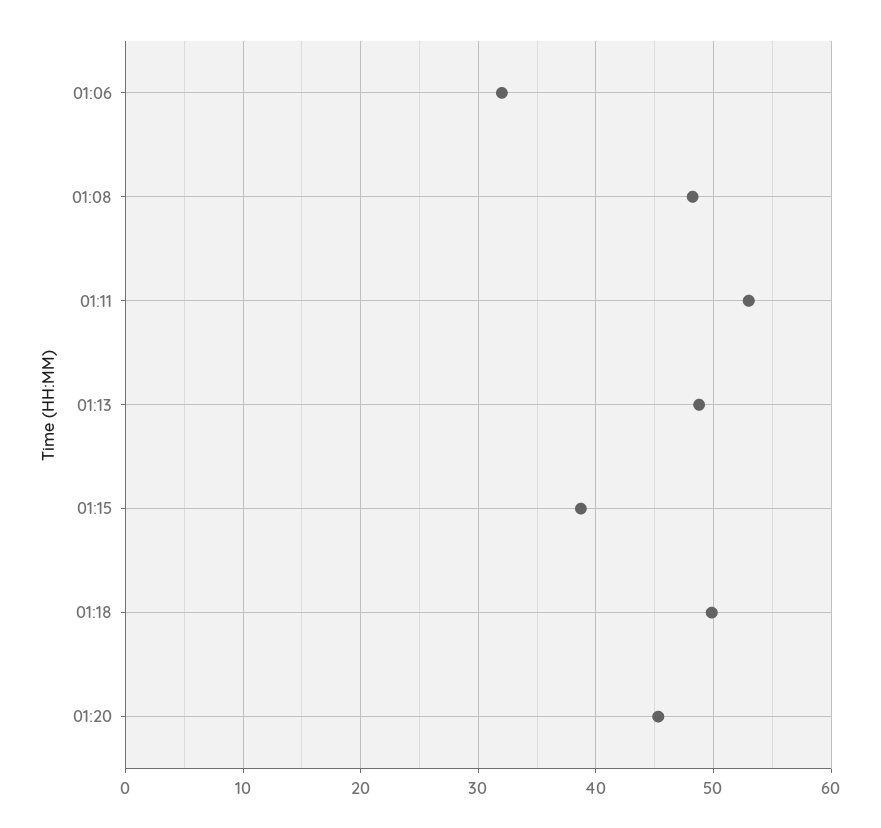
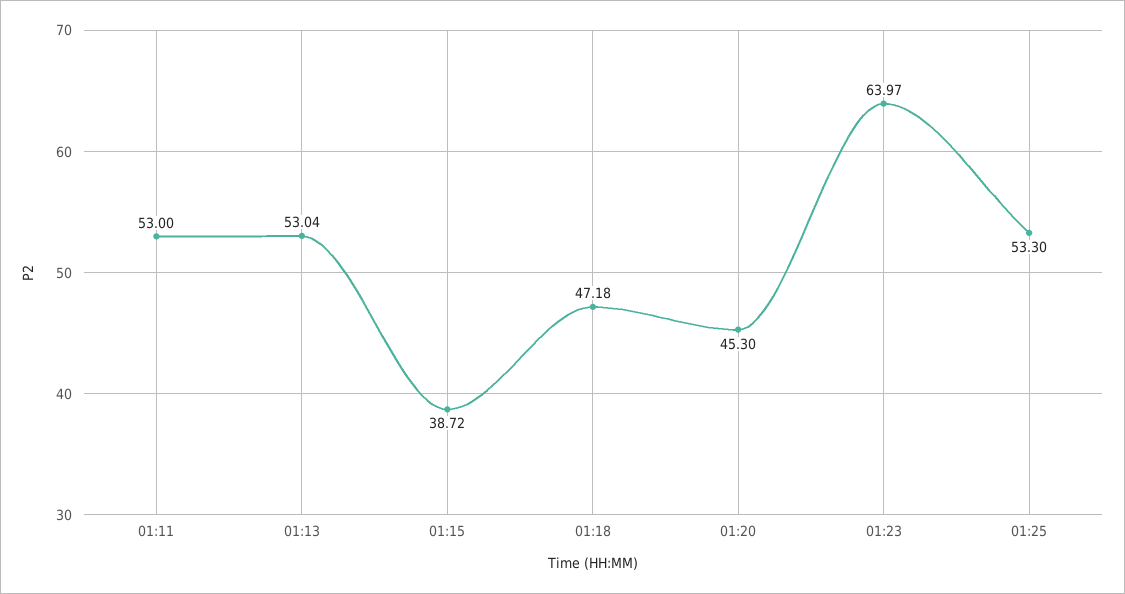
01:06: 32 -> none
01:08: 48 -> none
01:13: 49 -> 53.04
01:18: 50 -> 47.18
01:23: none -> 63.97
01:25: none -> 53.3

